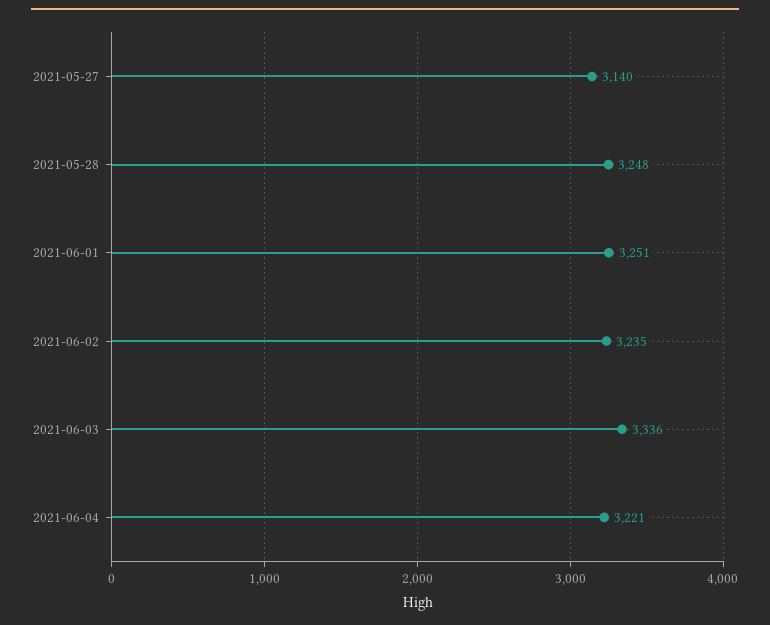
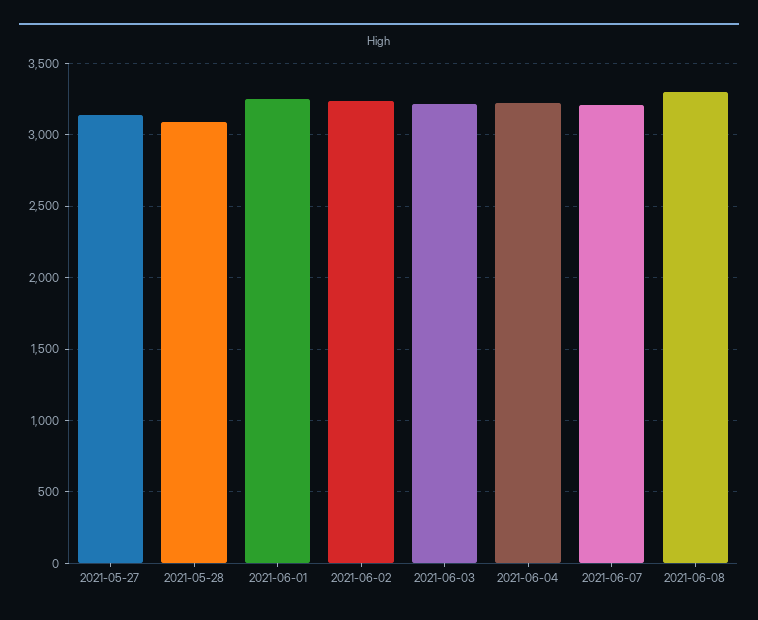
2021-05-28: 3248 -> 3100
2021-06-03: 3336 -> 3200
2021-06-07: none -> 3200
2021-06-08: none -> 3300

